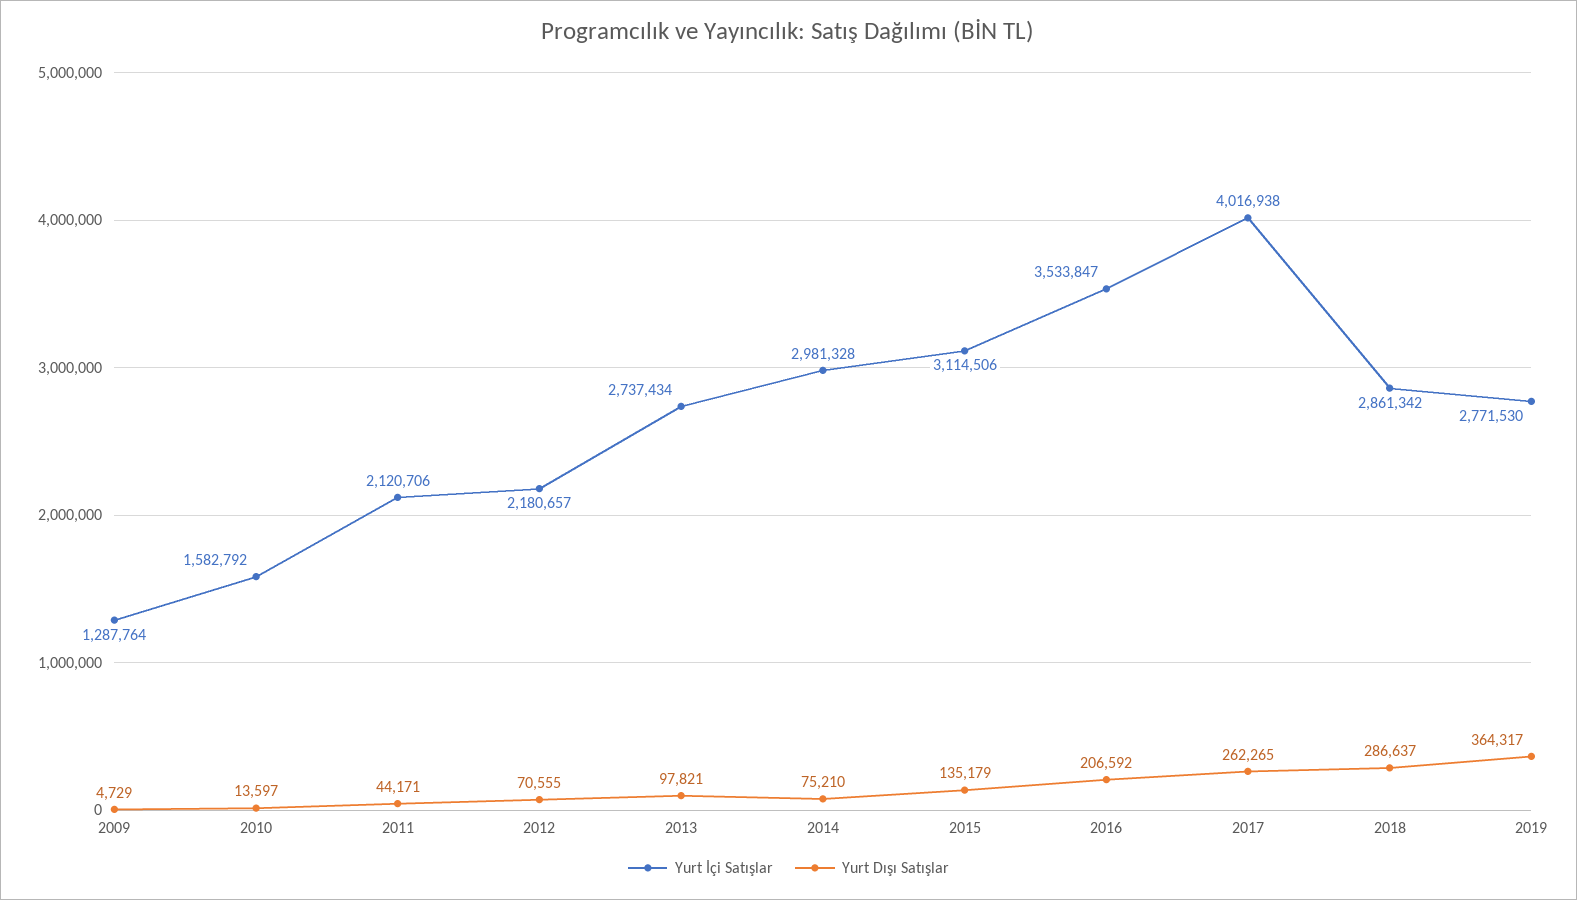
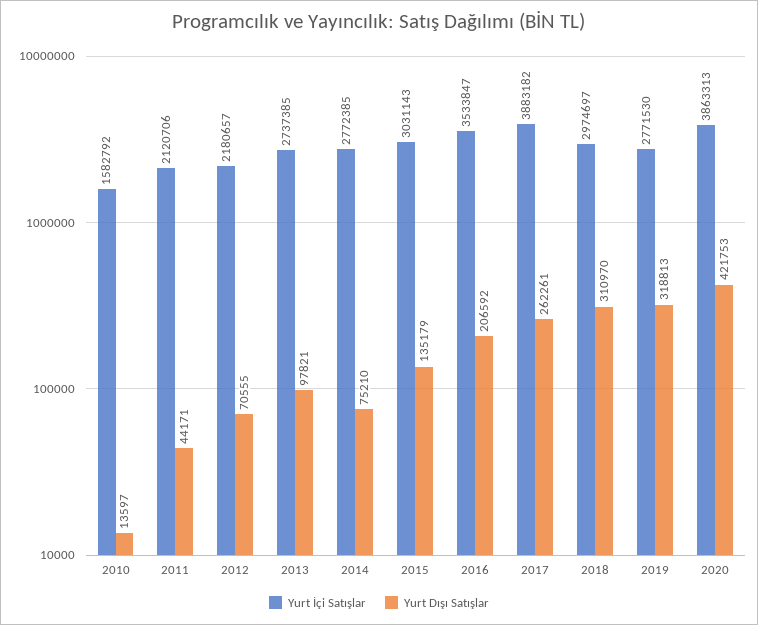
Yurt İçi Satışlar, 2009: 1287764 -> none
Yurt Dışı Satışlar, 2009: 4729 -> none
Yurt İçi Satışlar, 2013: 2737434 -> 2737385
Yurt İçi Satışlar, 2014: 2981328 -> 2772385
Yurt İçi Satışlar, 2015: 3114506 -> 3031143
Yurt İçi Satışlar, 2017: 4016938 -> 3883182
Yurt Dışı Satışlar, 2017: 262265 -> 262261
Yurt İçi Satışlar, 2018: 2861342 -> 2974697
Yurt Dışı Satışlar, 2018: 286637 -> 310970
Yurt Dışı Satışlar, 2019: 364317 -> 318813
Yurt İçi Satışlar, 2020: none -> 3863313
Yurt Dışı Satışlar, 2020: none -> 421753

